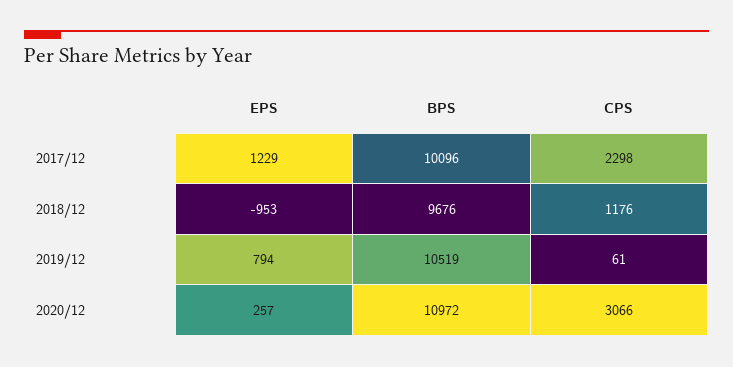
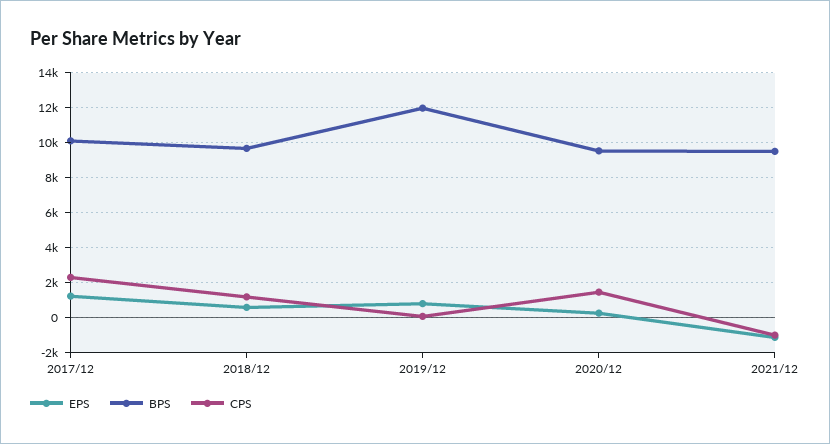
EPS, 2018/12: -953 -> 500
BPS, 2019/12: 10519 -> 12000
BPS, 2020/12: 10972 -> 9500
CPS, 2020/12: 3066 -> 1500
EPS, 2021/12: none -> -1000
BPS, 2021/12: none -> 9500
CPS, 2021/12: none -> -1000

